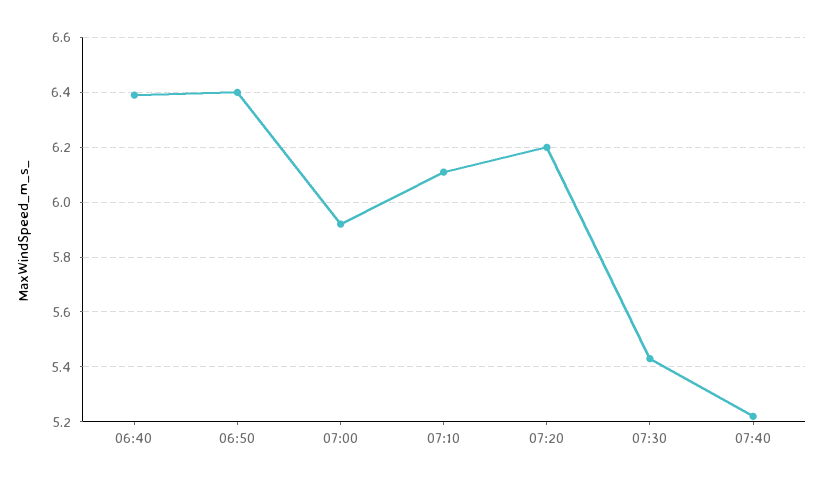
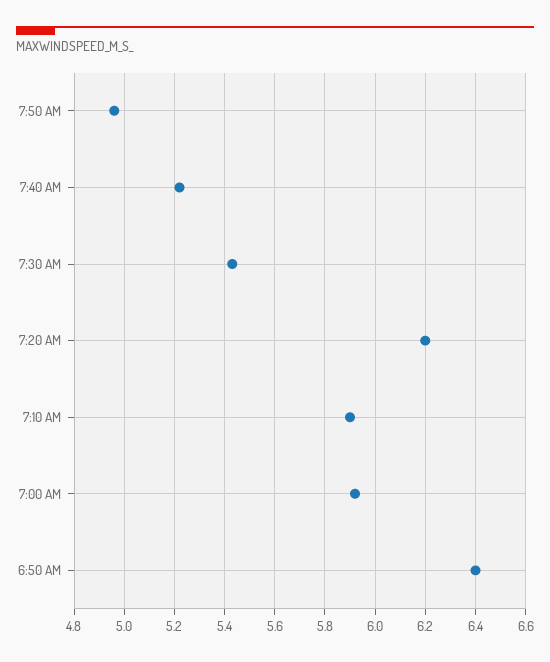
06:40: 6.4 -> none
07:10: 6.1 -> 5.9
7:50 AM: none -> 4.95

